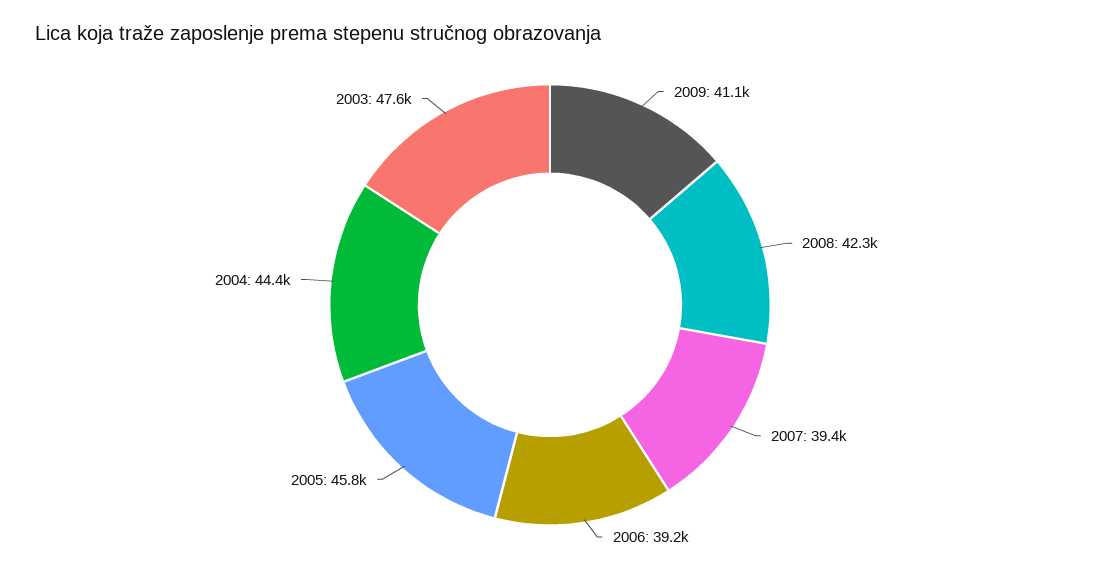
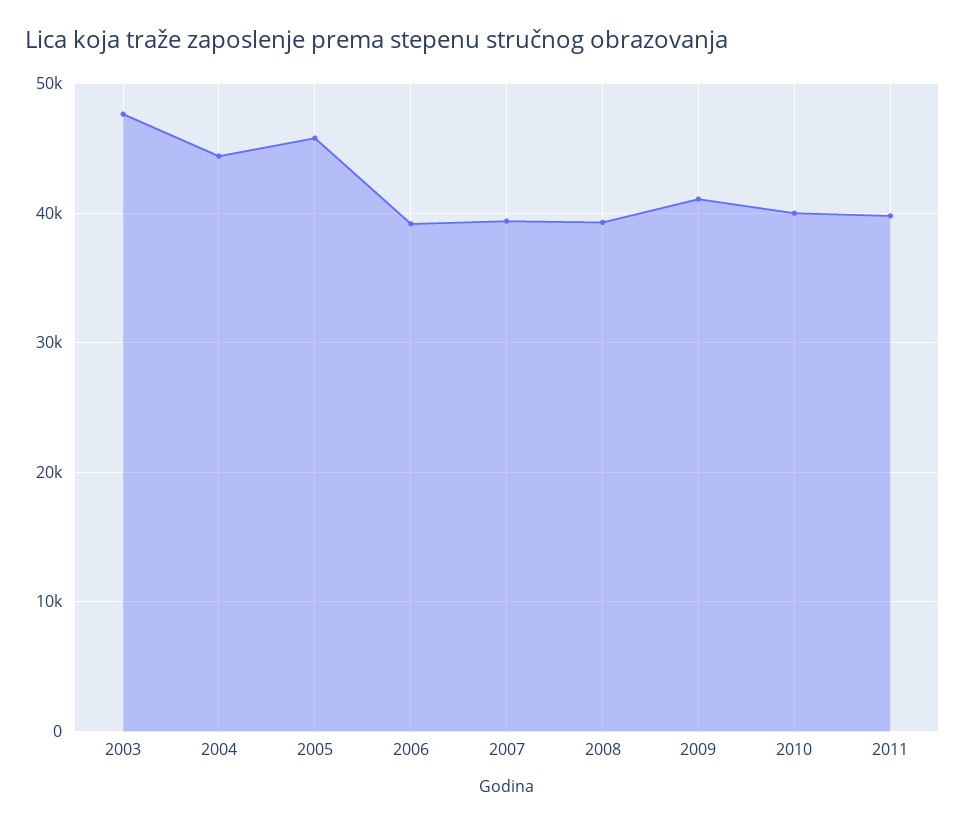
2008: 42300 -> 39000
2010: none -> 40000
2011: none -> 40000

